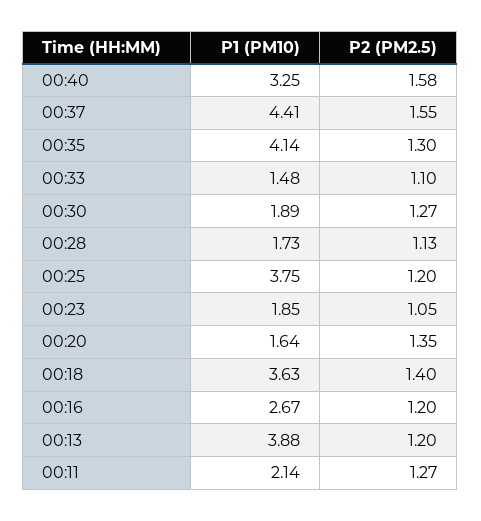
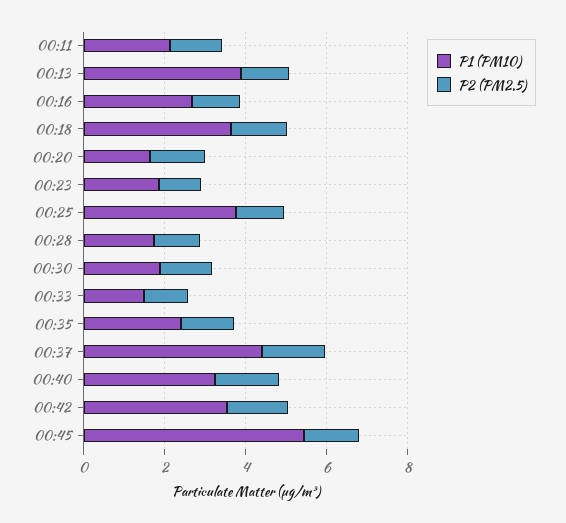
P1 (PM10), 00:35: 4.14 -> 2.5
P1 (PM10), 00:42: none -> 3.5
P2 (PM2.5), 00:42: none -> 1.5
P1 (PM10), 00:45: none -> 5.5
P2 (PM2.5), 00:45: none -> 1.5

